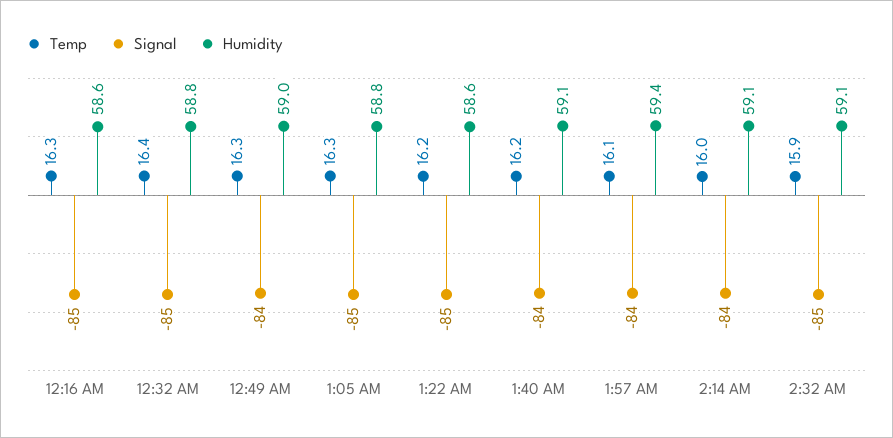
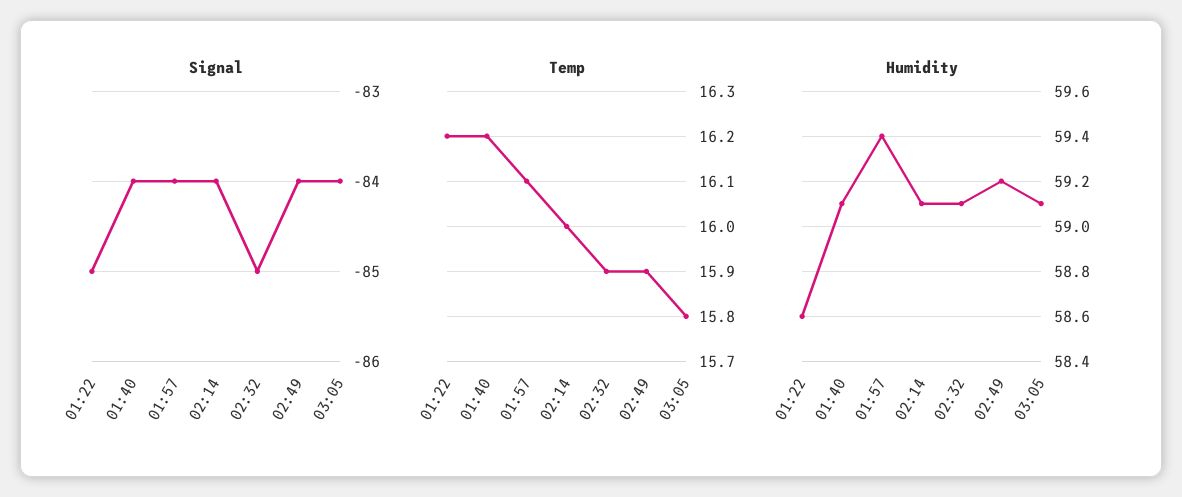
Temp, 12:16 AM: 16.3 -> none
Signal, 12:16 AM: -85 -> none
Humidity, 12:16 AM: 58.6 -> none
Temp, 12:32 AM: 16.4 -> none
Signal, 12:32 AM: -85 -> none
Humidity, 12:32 AM: 58.8 -> none
Temp, 12:49 AM: 16.3 -> none
Signal, 12:49 AM: -84 -> none
Humidity, 12:49 AM: 59 -> none
Temp, 1:05 AM: 16.3 -> none
Signal, 1:05 AM: -85 -> none
Humidity, 1:05 AM: 58.8 -> none
Signal, 02:49: none -> -84
Signal, 03:05: none -> -84
Temp, 02:49: none -> 15.9
Temp, 03:05: none -> 15.8
Humidity, 02:49: none -> 59.2
Humidity, 03:05: none -> 59.1

